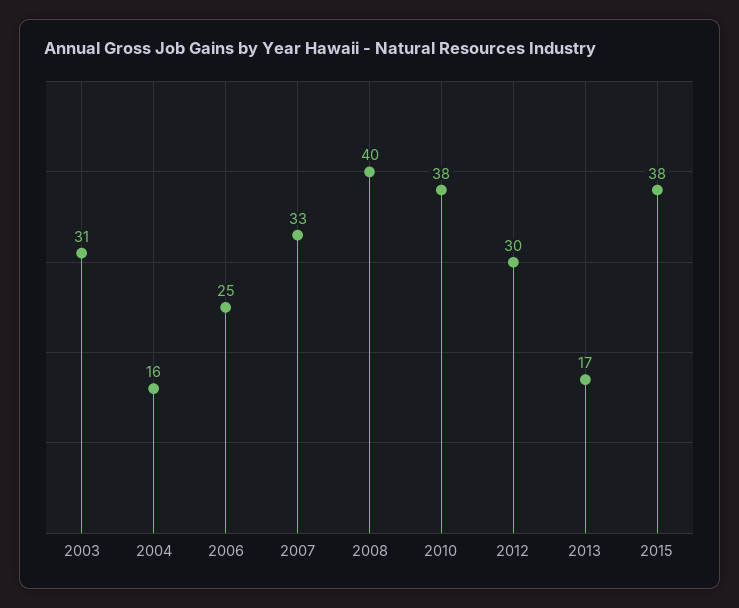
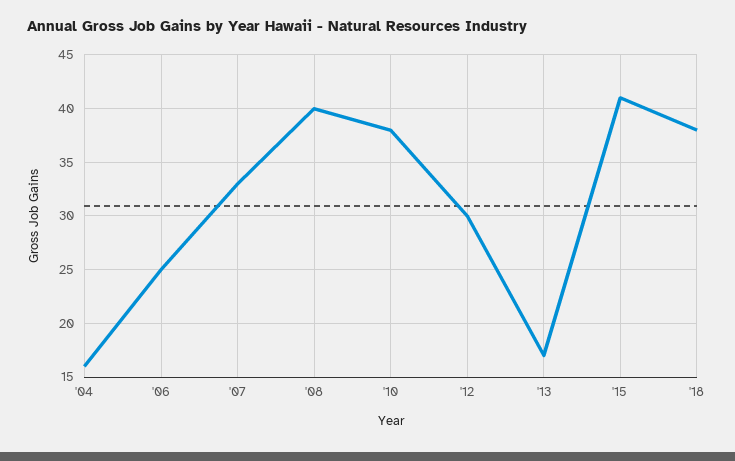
2003: 31 -> none
2015: 38 -> 41
'18: none -> 38

